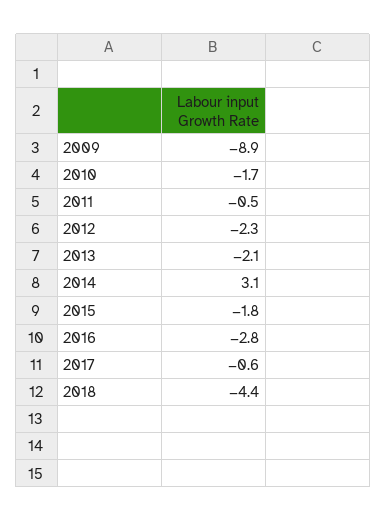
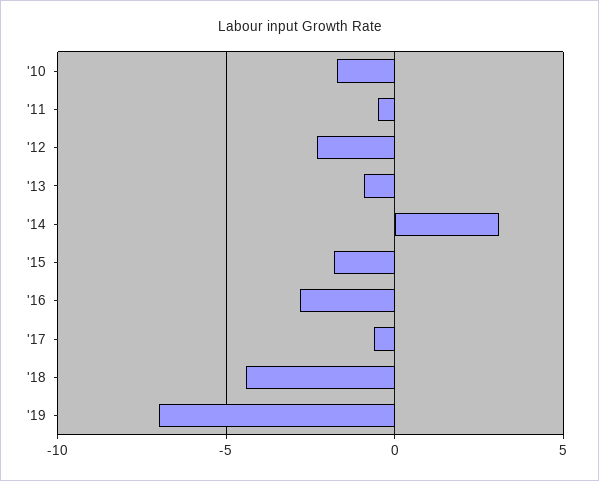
2009: -8.9 -> none
2013: -2.1 -> -1
'19: none -> -7

